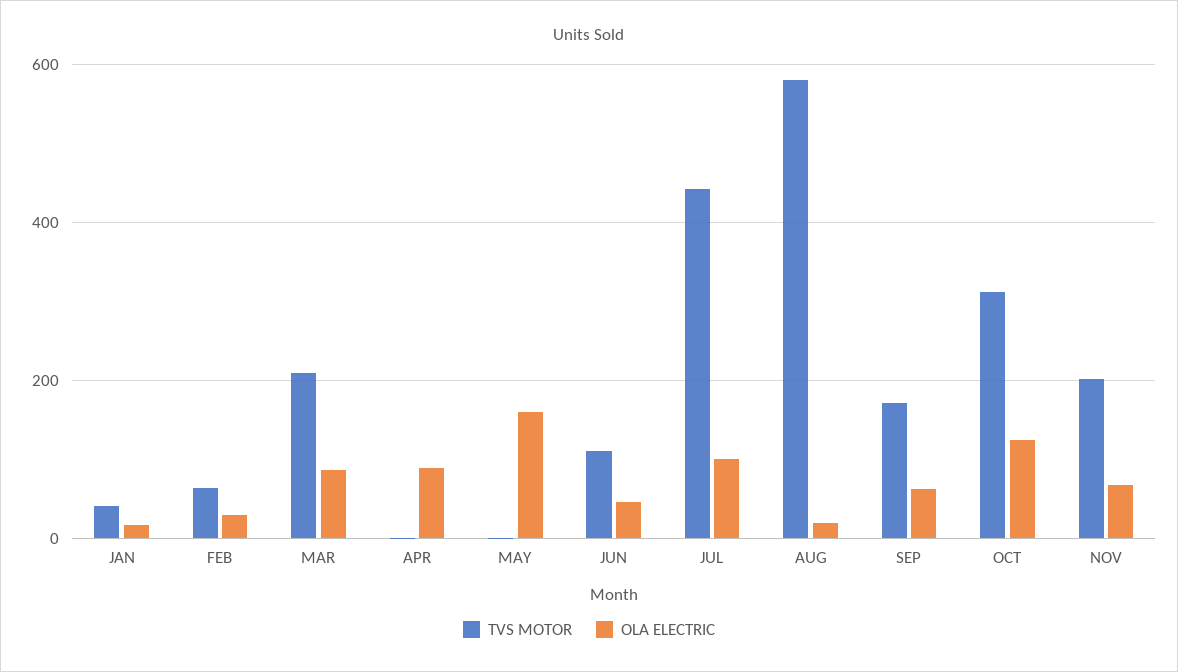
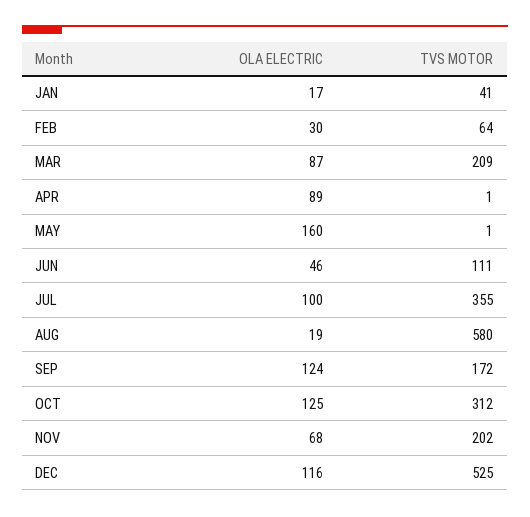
TVS MOTOR, JUL: 440 -> 355
OLA ELECTRIC, SEP: 60 -> 124
OLA ELECTRIC, DEC: none -> 116
TVS MOTOR, DEC: none -> 525

